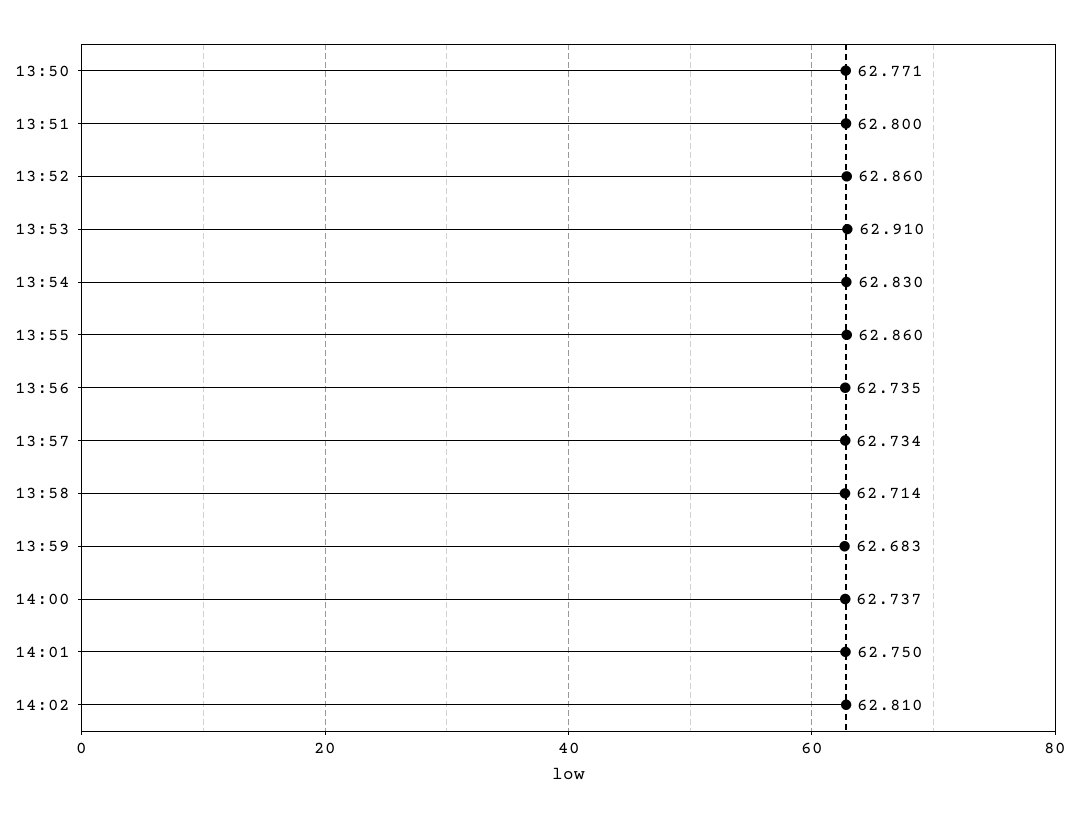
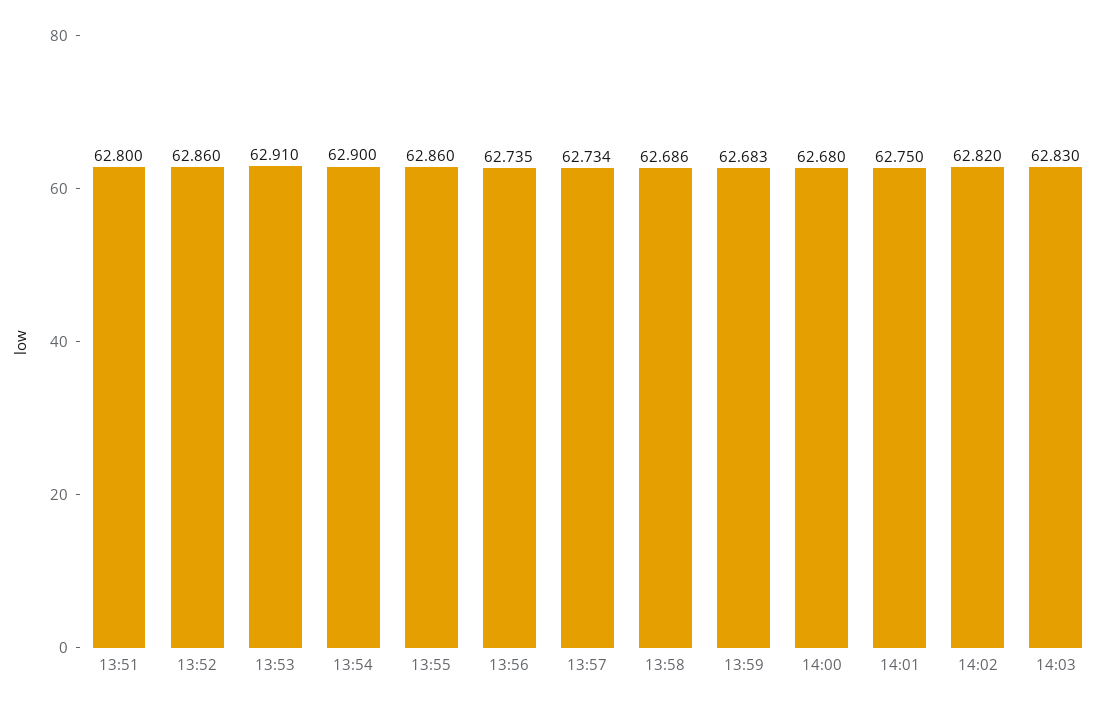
13:50: 62.771 -> none
13:54: 62.83 -> 62.9
13:58: 62.714 -> 62.686
14:00: 62.737 -> 62.68
14:02: 62.81 -> 62.82
14:03: none -> 62.83

